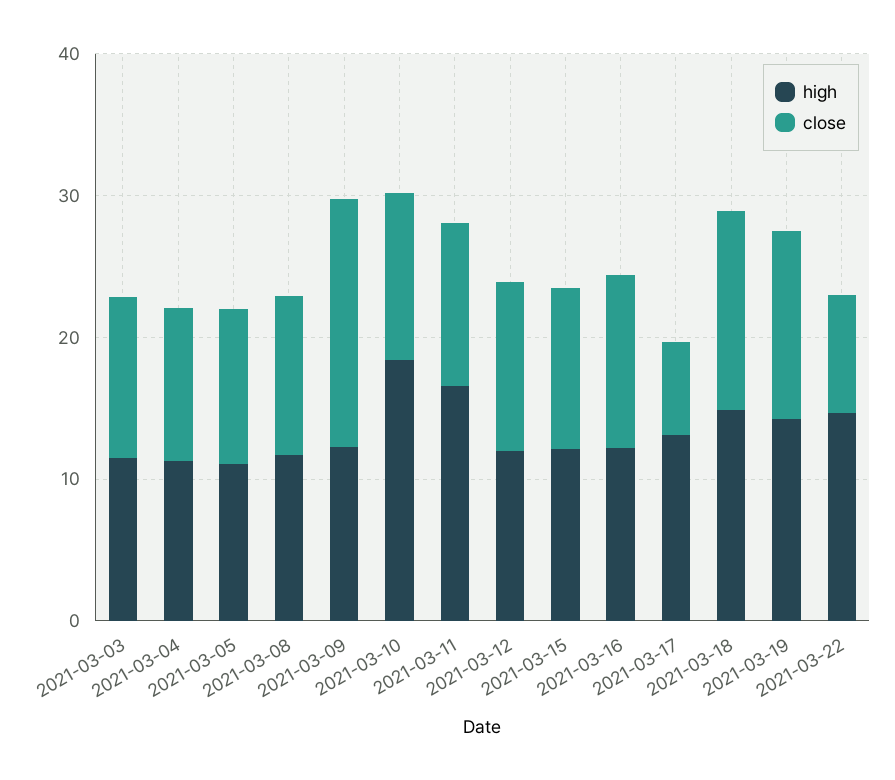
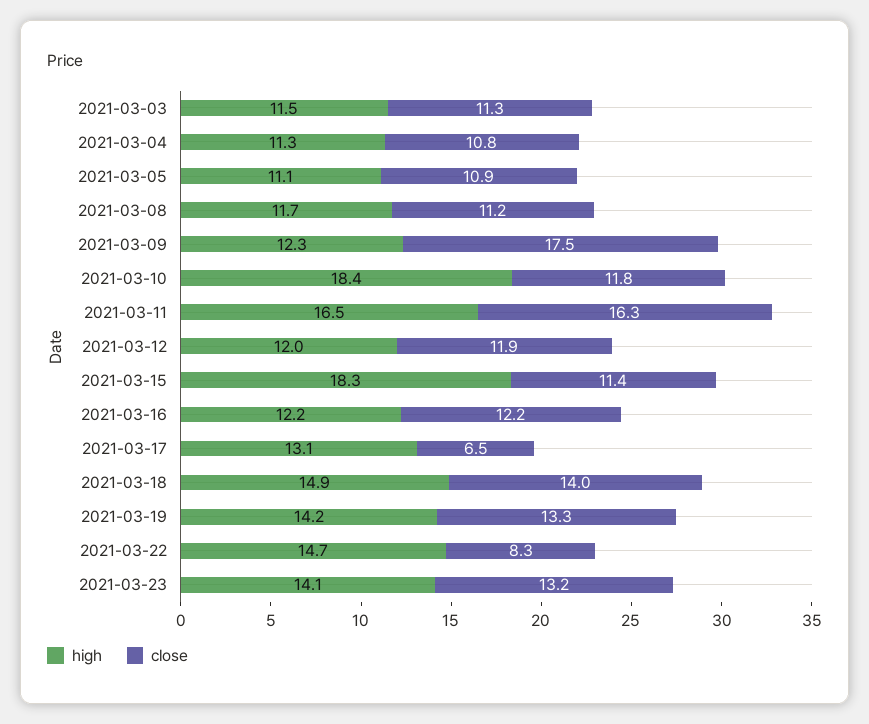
close, 2021-03-11: 12 -> 16.3
high, 2021-03-15: 12 -> 18.3
high, 2021-03-23: none -> 14.1
close, 2021-03-23: none -> 13.2

